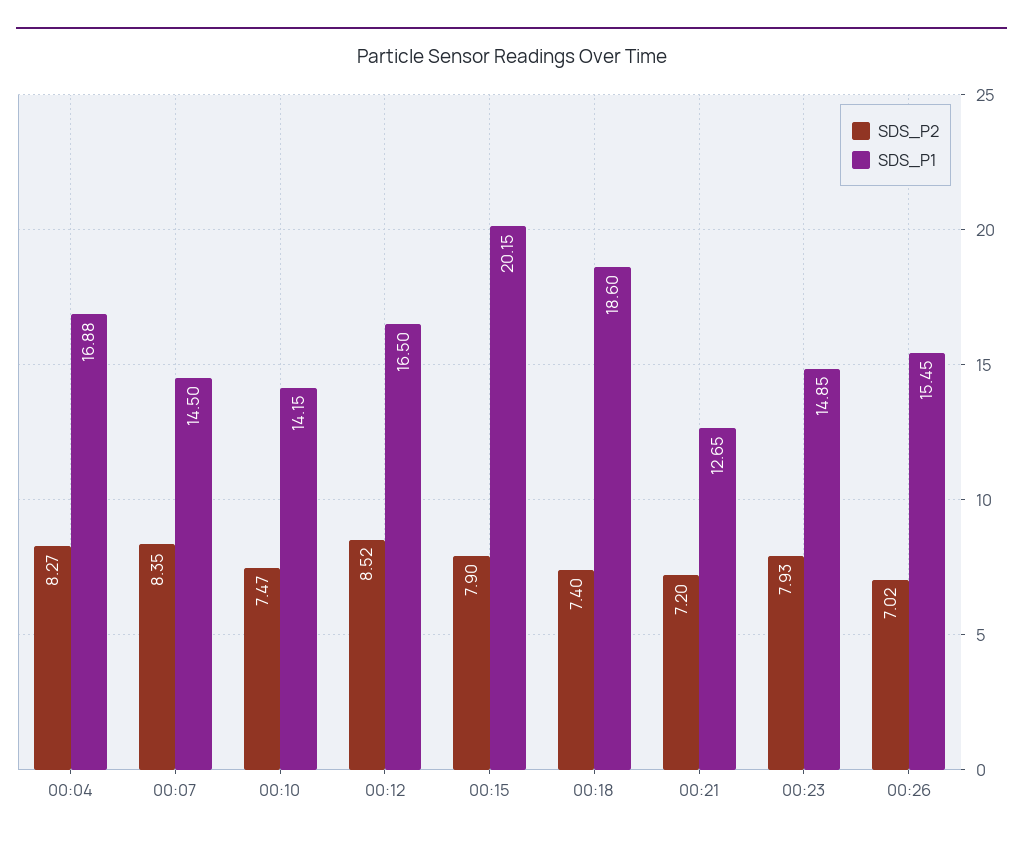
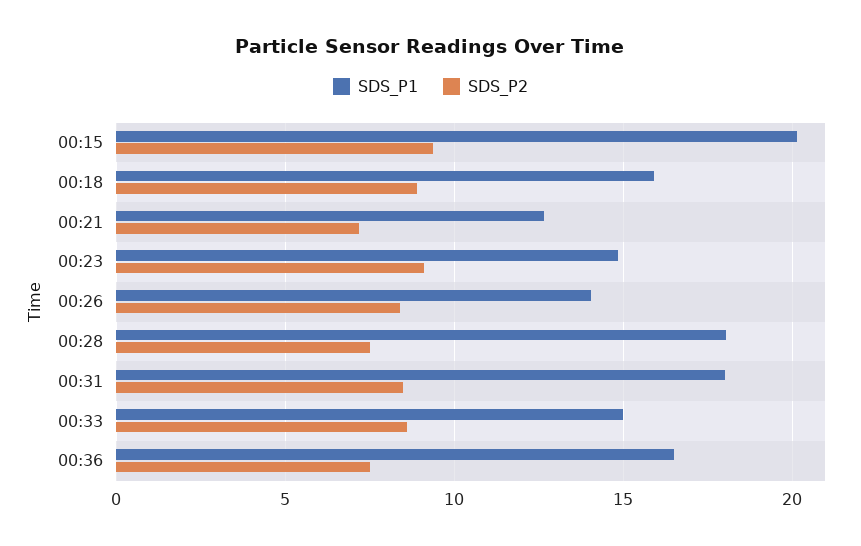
SDS_P2, 00:04: 8.27 -> none
SDS_P1, 00:04: 16.88 -> none
SDS_P2, 00:07: 8.35 -> none
SDS_P1, 00:07: 14.5 -> none
SDS_P2, 00:10: 7.47 -> none
SDS_P1, 00:10: 14.15 -> none
SDS_P2, 00:12: 8.52 -> none
SDS_P1, 00:12: 16.5 -> none
SDS_P2, 00:15: 7.9 -> 9.5
SDS_P2, 00:18: 7.4 -> 9
SDS_P1, 00:18: 18.6 -> 16
SDS_P2, 00:23: 7.93 -> 9
SDS_P2, 00:26: 7.02 -> 8.5
SDS_P1, 00:26: 15.45 -> 14
SDS_P1, 00:28: none -> 18
SDS_P2, 00:28: none -> 7.5
SDS_P1, 00:31: none -> 18
SDS_P2, 00:31: none -> 8.5
SDS_P1, 00:33: none -> 15
SDS_P2, 00:33: none -> 8.5
SDS_P1, 00:36: none -> 16.5
SDS_P2, 00:36: none -> 7.5

